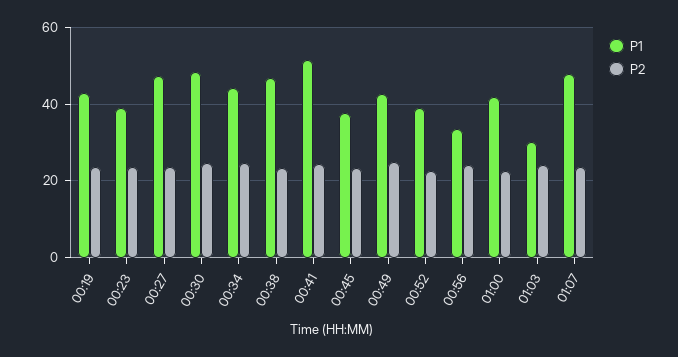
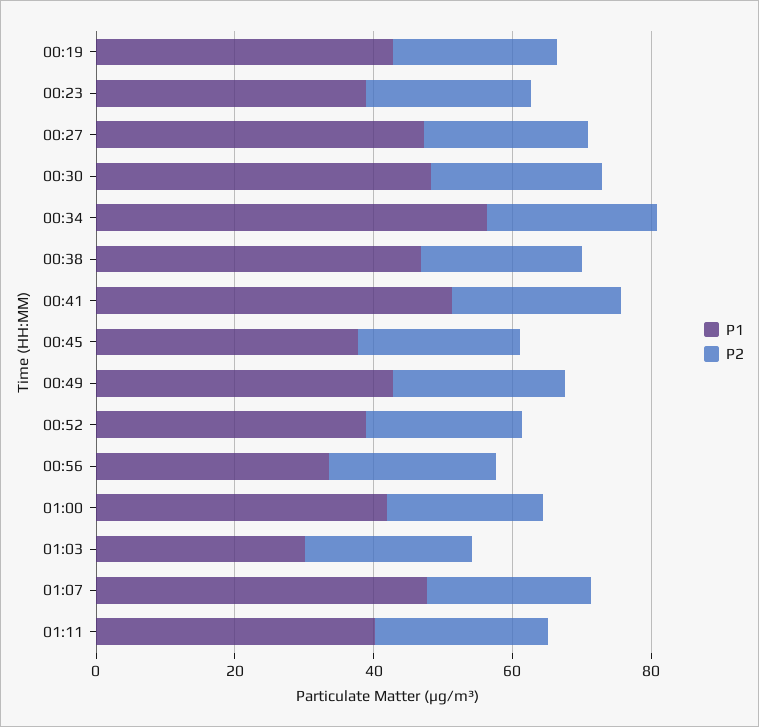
P1, 00:34: 44 -> 55
P1, 01:11: none -> 40
P2, 01:11: none -> 25

